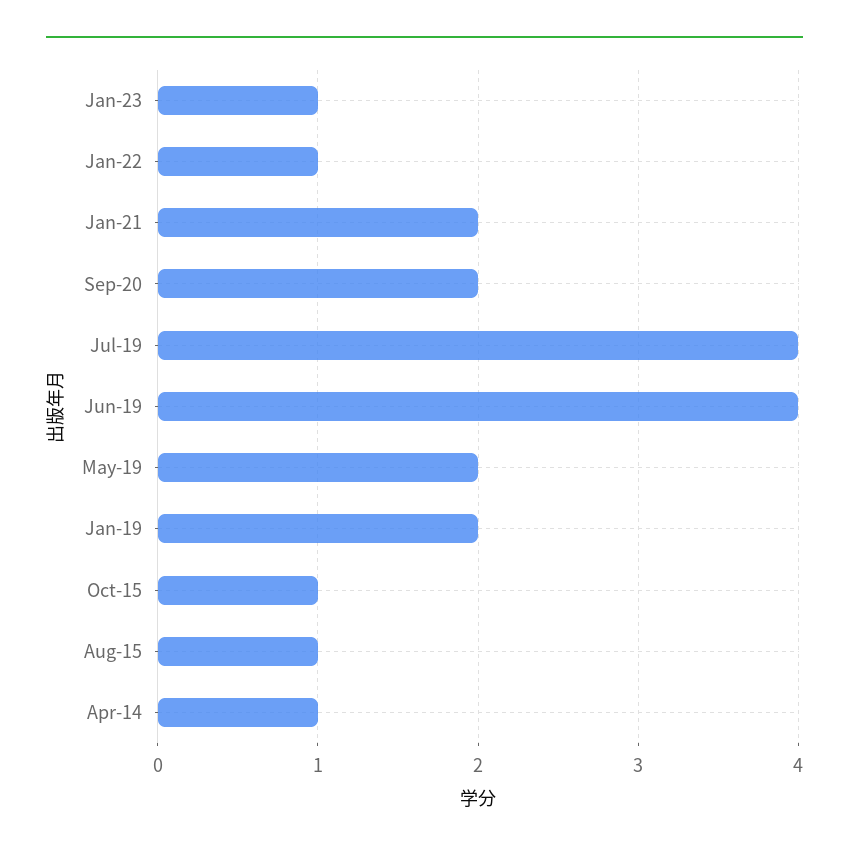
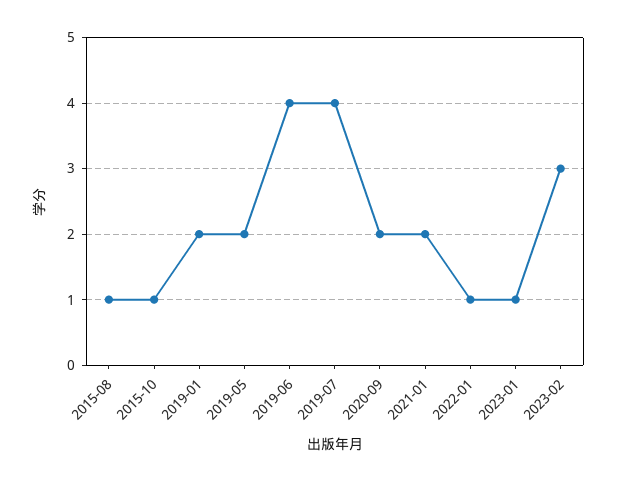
Apr-14: 1 -> none
2023-02: none -> 3

